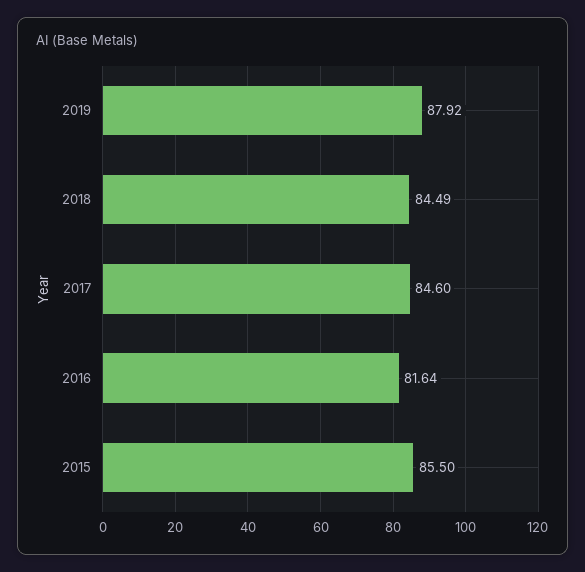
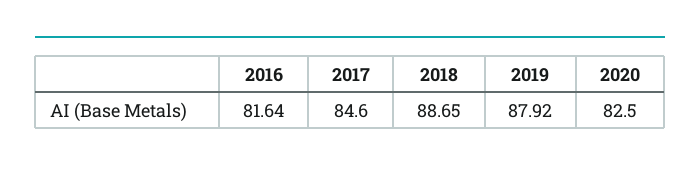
2018: 84.49 -> 88.65
2015: 85.5 -> none
2020: none -> 82.5

